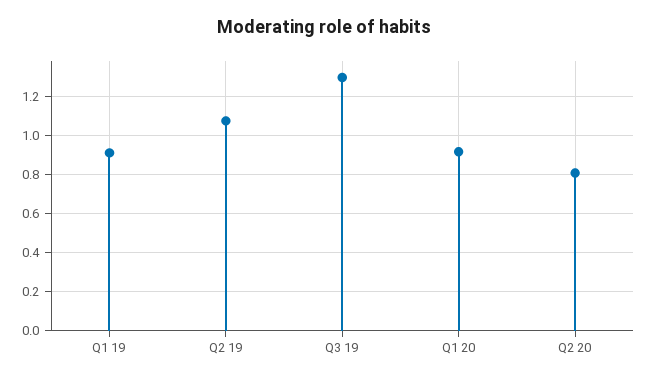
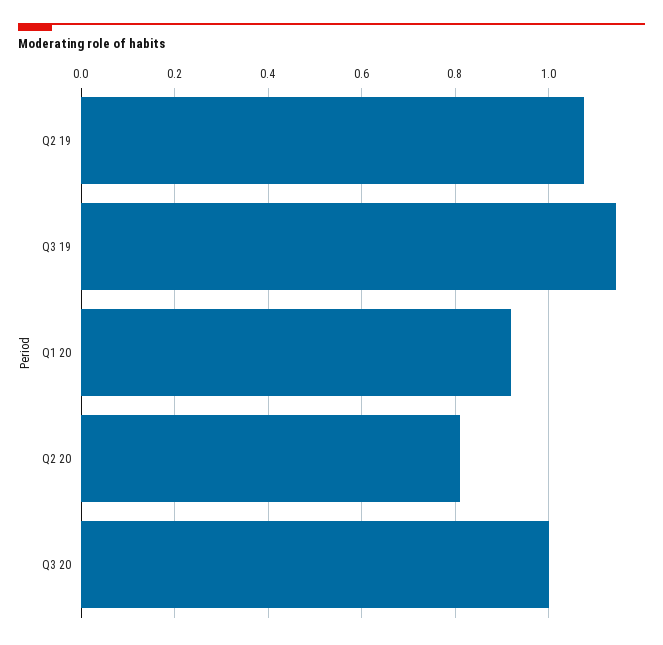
Q1 19: 0.9 -> none
Q3 19: 1.3 -> 1.14
Q3 20: none -> 1

